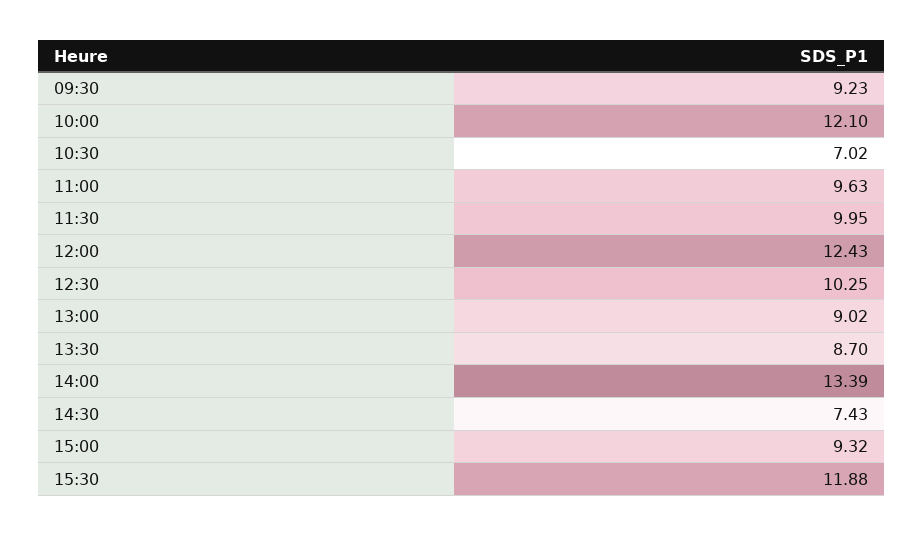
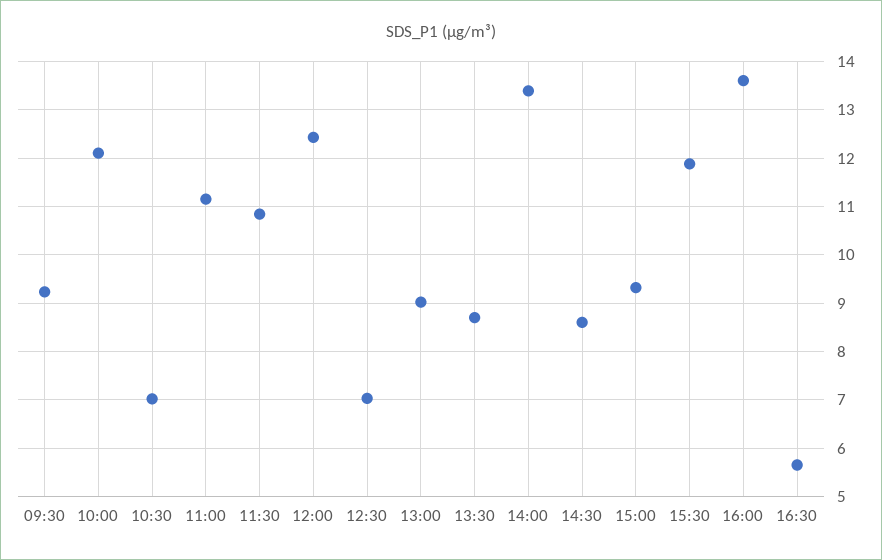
11:00: 9.63 -> 11.2
11:30: 9.95 -> 10.8
12:30: 10.25 -> 7
14:30: 7.43 -> 8.6
16:00: none -> 13.6
16:30: none -> 5.6

